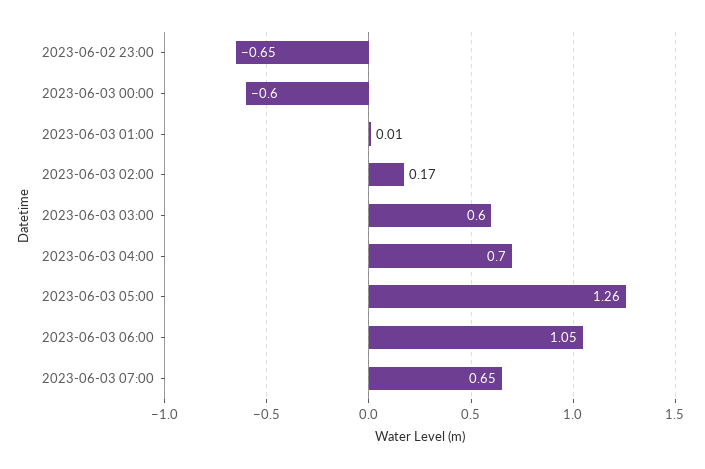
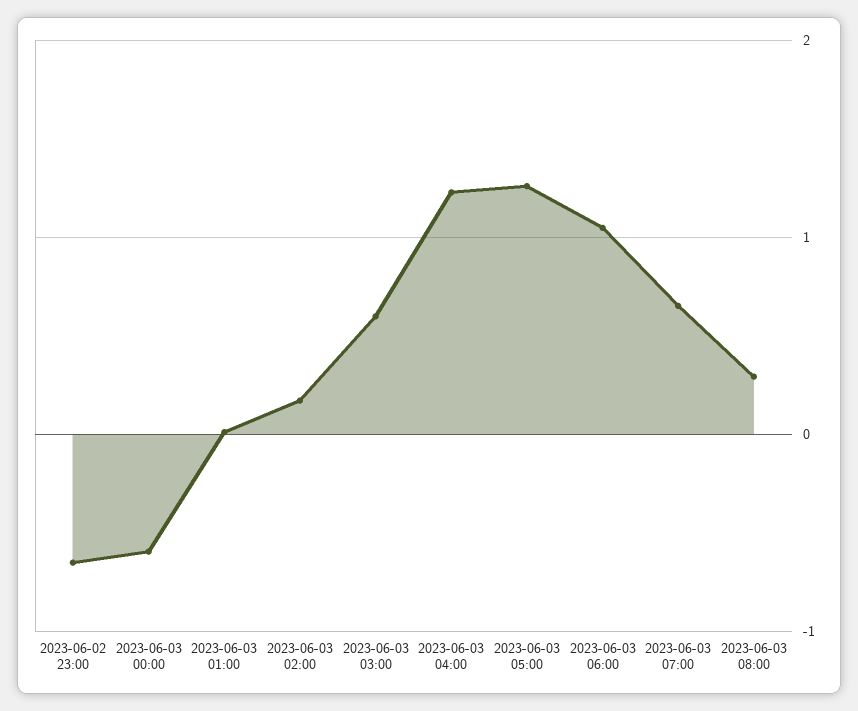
2023-06-03 04:00: 0.7 -> 1.2
2023-06-03 08:00: none -> 0.3

